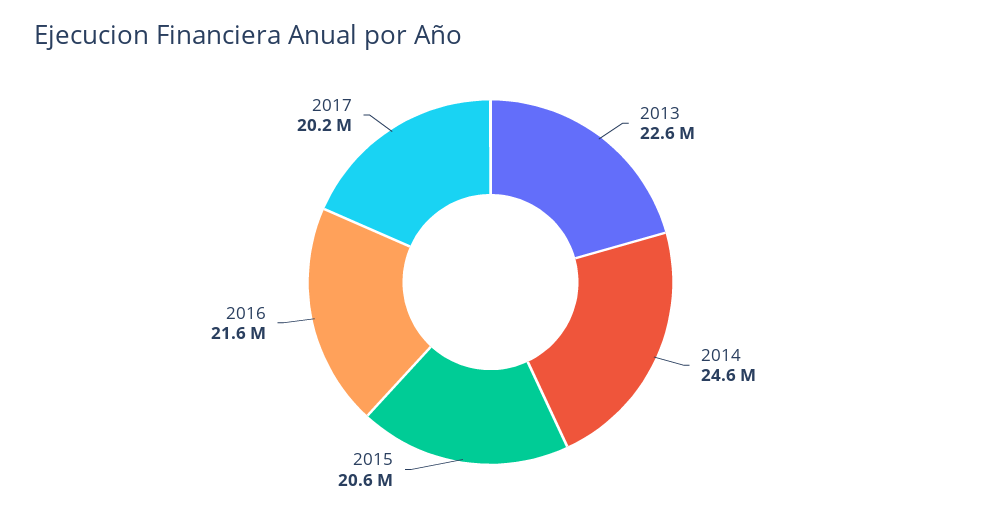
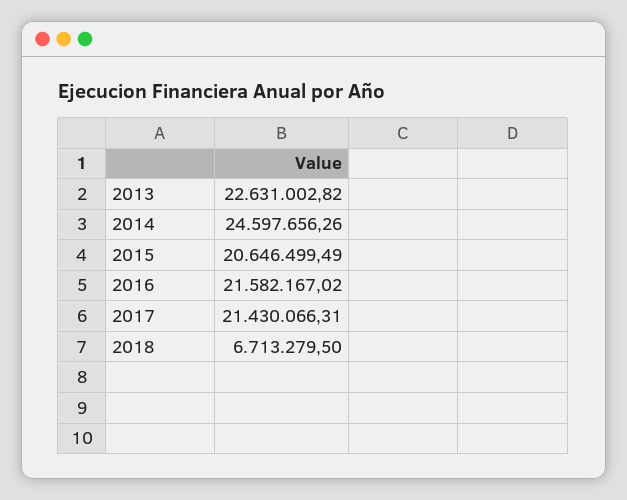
2017: 20200000 -> 21430066.31
2018: none -> 6713279.5

